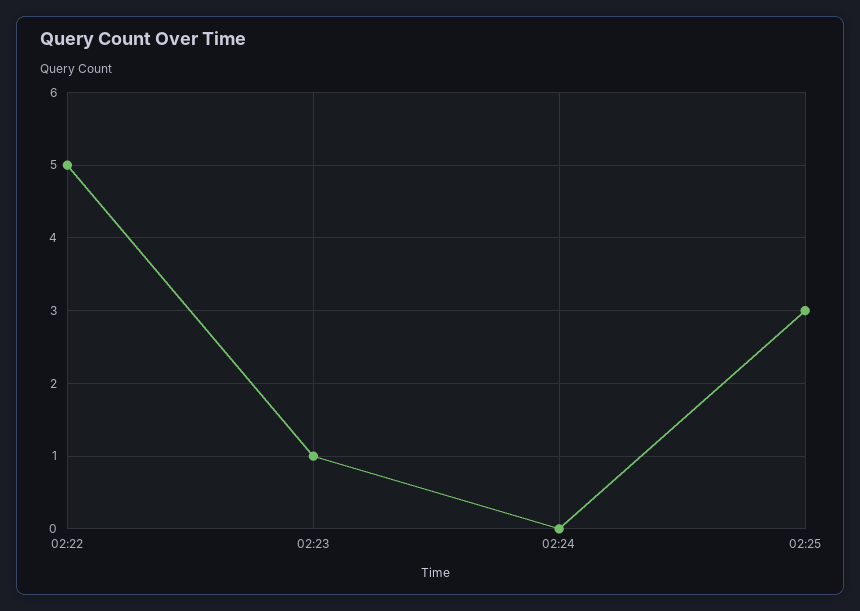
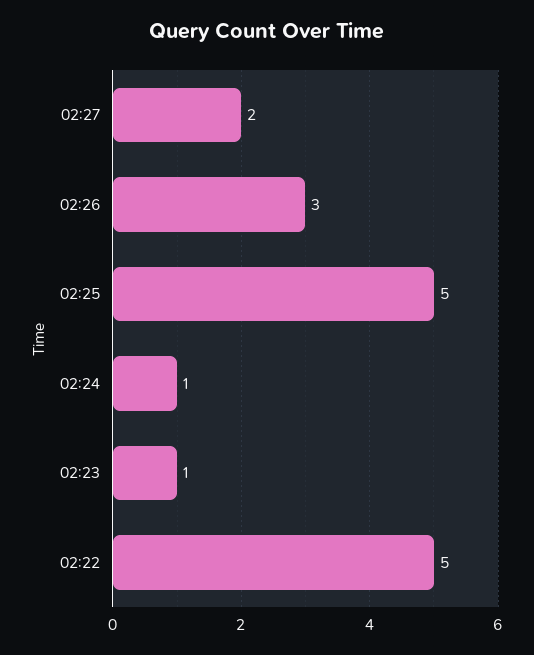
02:24: 0 -> 1
02:25: 3 -> 5
02:27: none -> 2
02:26: none -> 3

